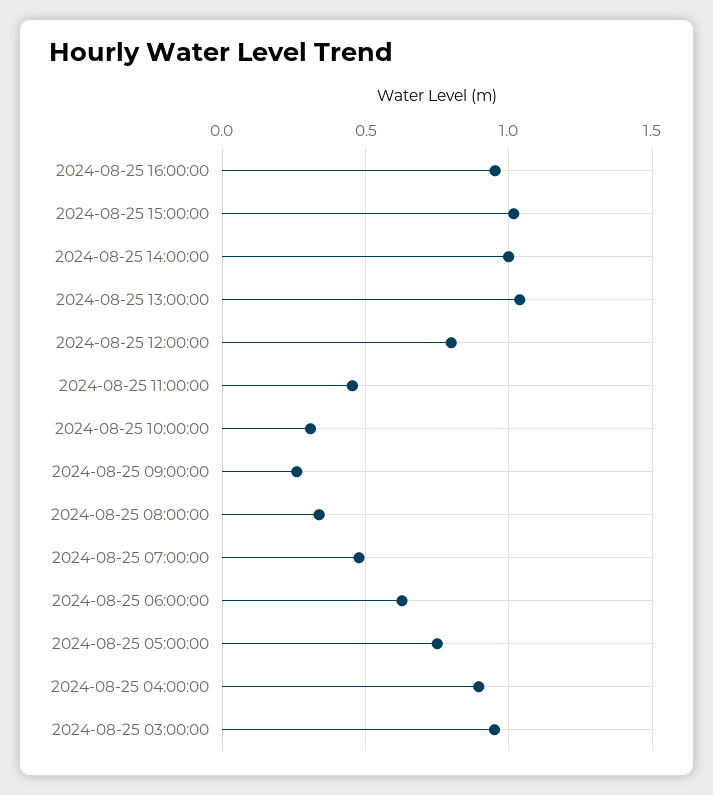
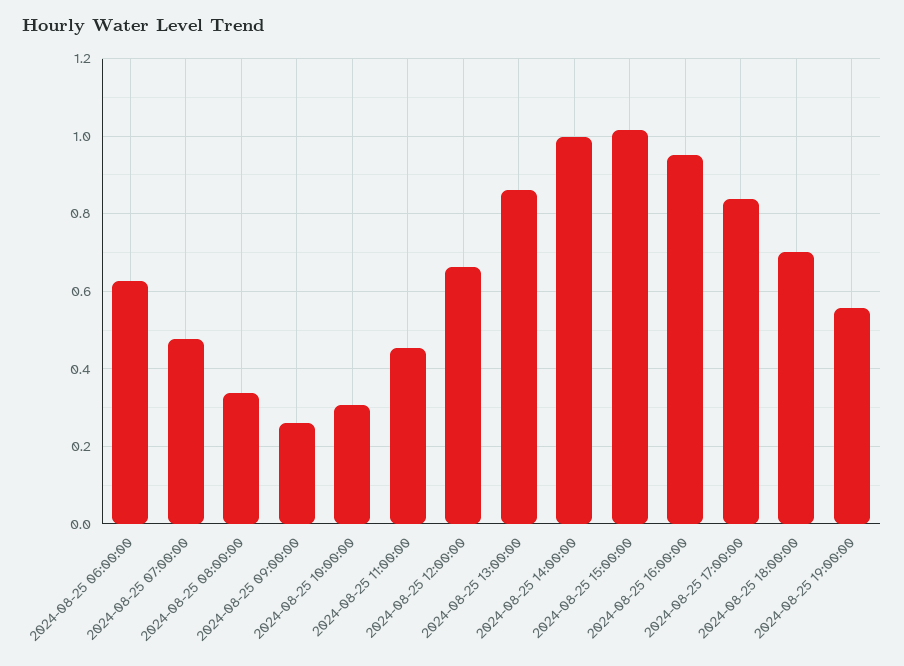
2024-08-25 13:00:00: 1.05 -> 0.86
2024-08-25 12:00:00: 0.8 -> 0.66
2024-08-25 05:00:00: 0.75 -> none
2024-08-25 04:00:00: 0.9 -> none
2024-08-25 03:00:00: 0.95 -> none
2024-08-25 17:00:00: none -> 0.84
2024-08-25 18:00:00: none -> 0.7
2024-08-25 19:00:00: none -> 0.56

